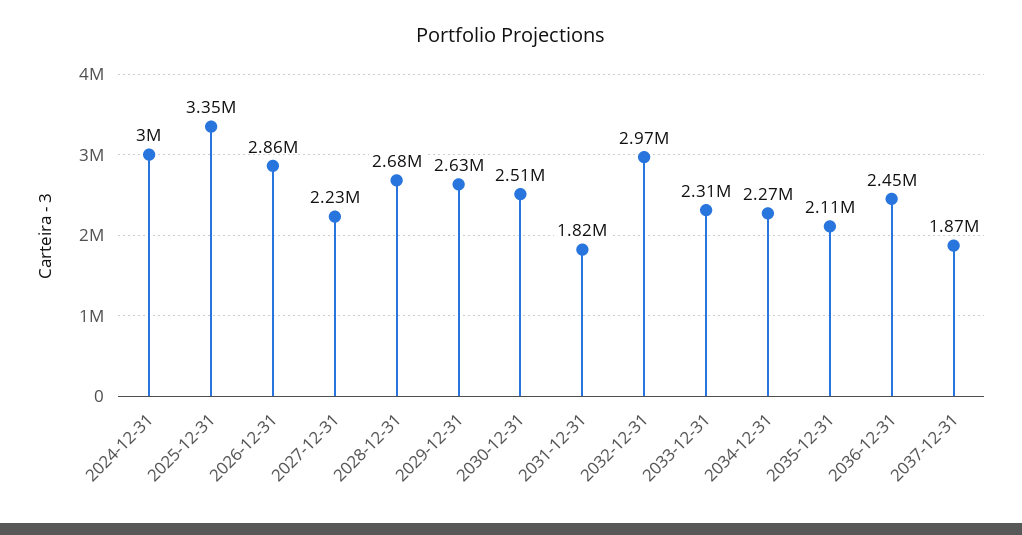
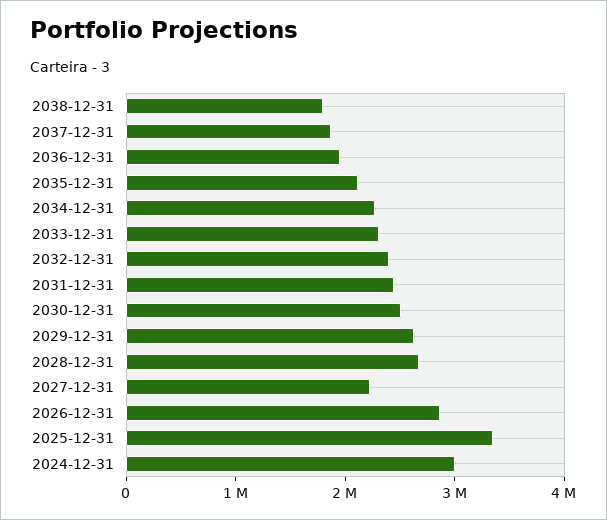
2031-12-31: 1820000 -> 2400000
2032-12-31: 2970000 -> 2400000
2036-12-31: 2450000 -> 2000000
2038-12-31: none -> 1800000

